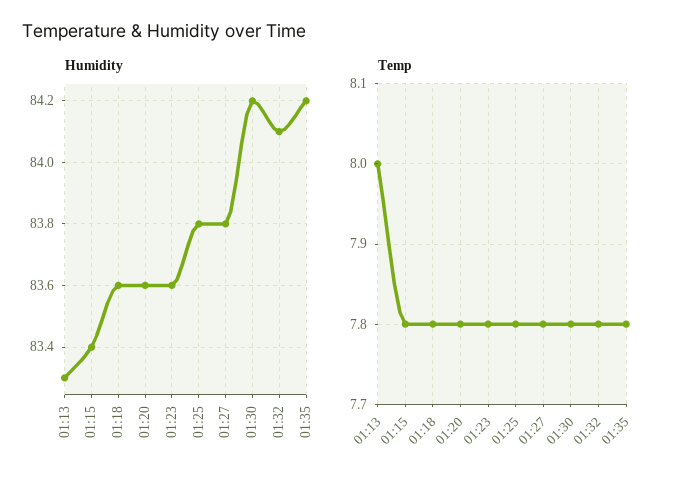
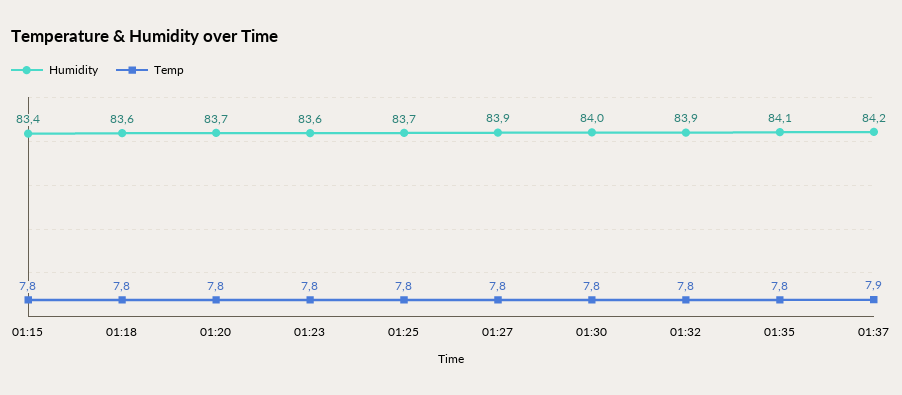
Humidity, 01:13: 83.3 -> none
Humidity, 01:20: 83.6 -> 83.7
Humidity, 01:25: 83.8 -> 83.7
Humidity, 01:27: 83.8 -> 83.9
Humidity, 01:30: 84.2 -> 84
Humidity, 01:32: 84.1 -> 83.9
Humidity, 01:35: 84.2 -> 84.1
Temp, 01:13: 8 -> none
Humidity, 01:37: none -> 84.2
Temp, 01:37: none -> 7.9

